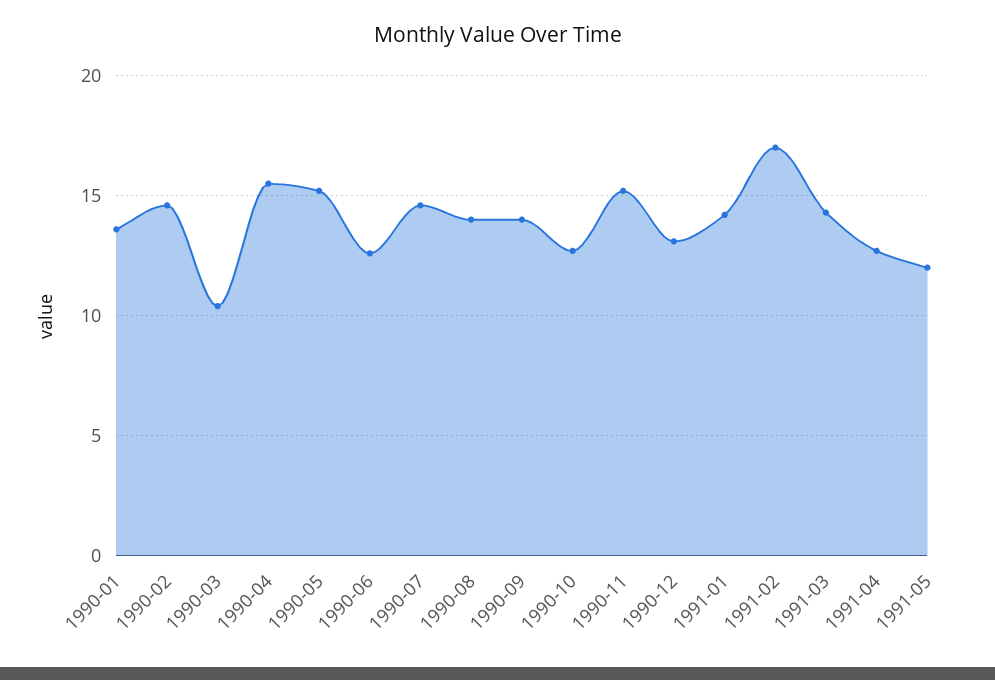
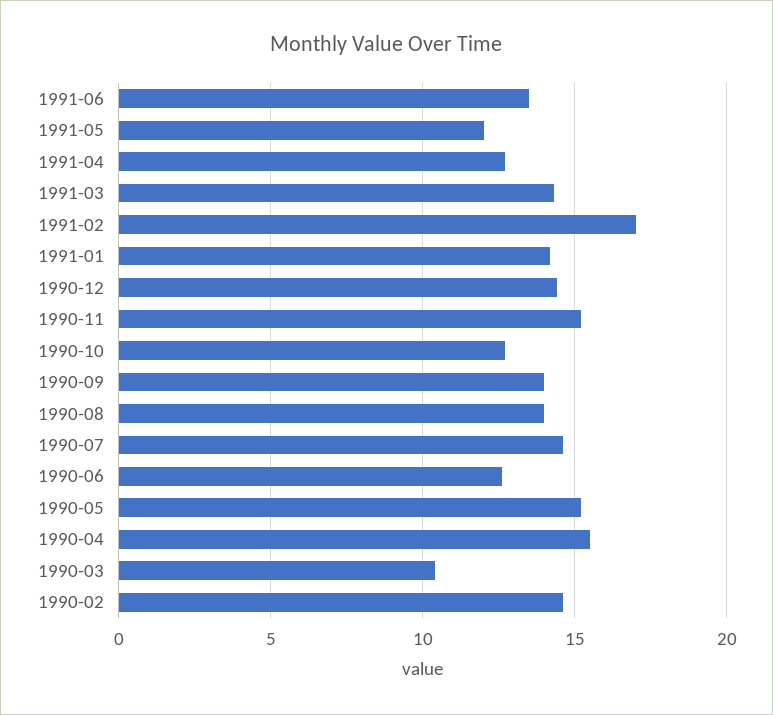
1990-01: 13.5 -> none
1990-12: 13 -> 14.5
1991-06: none -> 13.5

